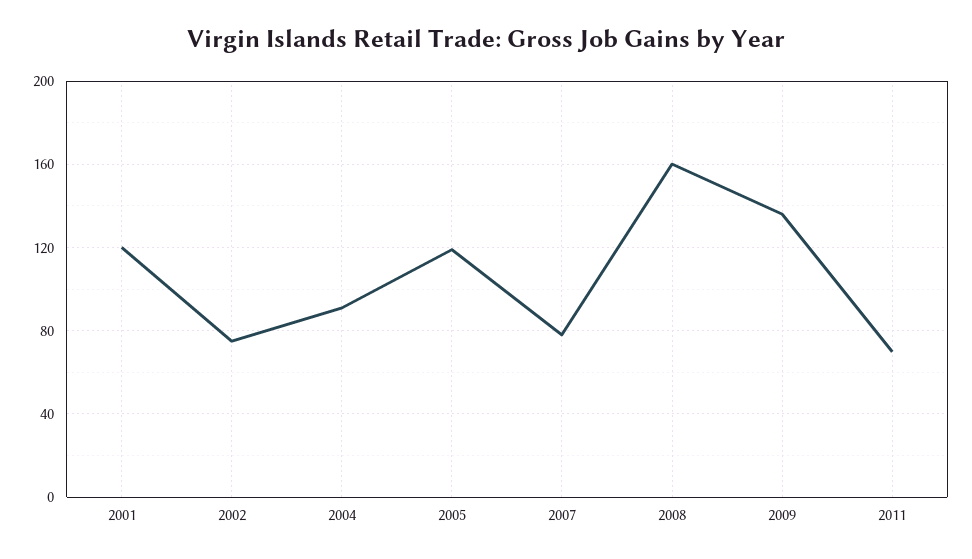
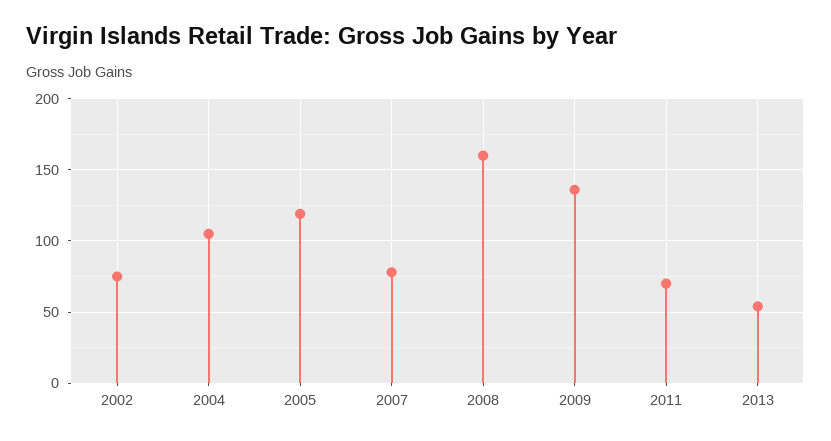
2001: 120 -> none
2004: 90 -> 105
2013: none -> 55

